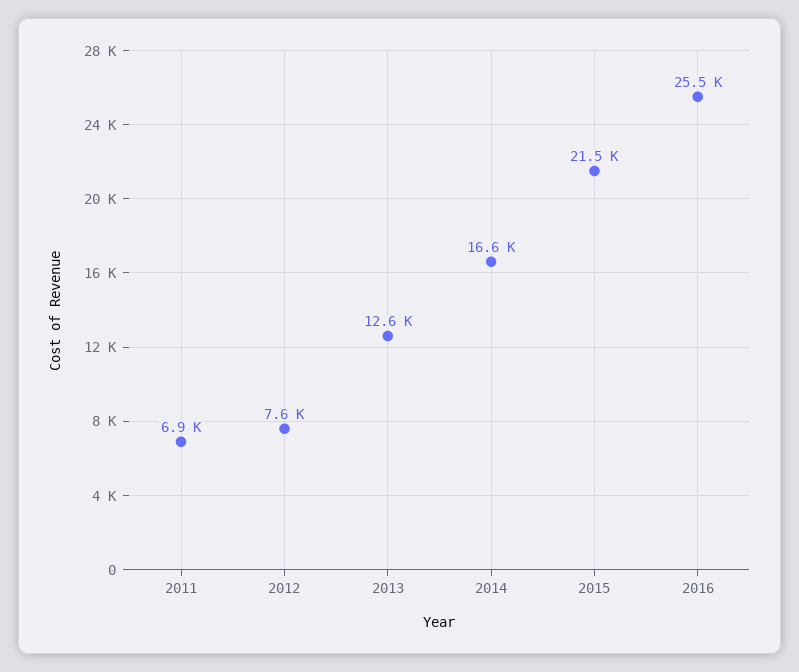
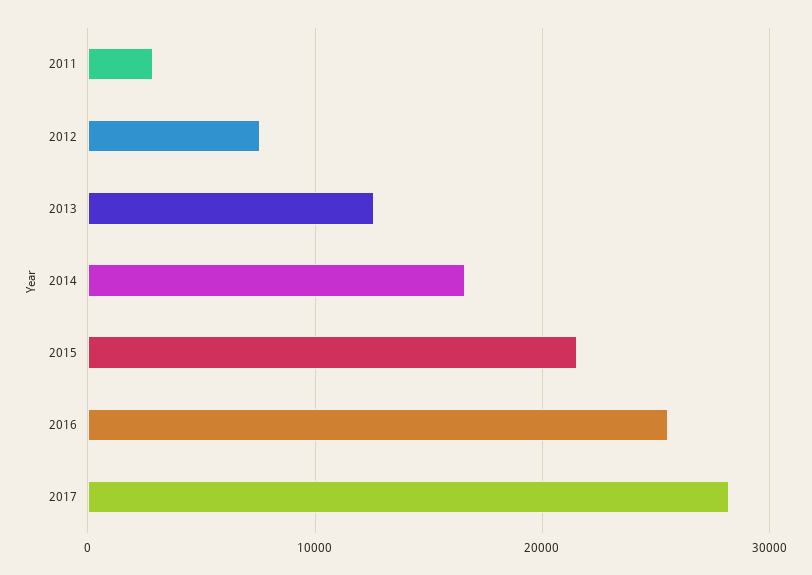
2011: 6900 -> 3000
2017: none -> 28000

